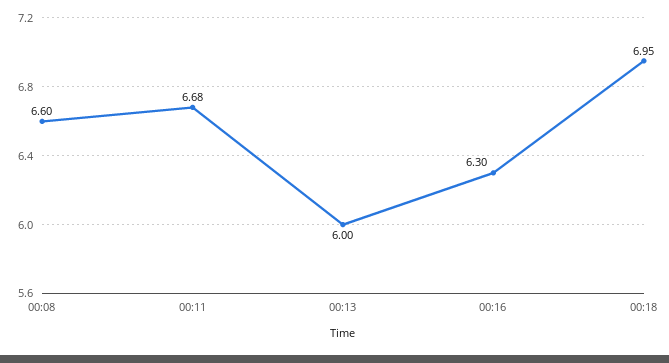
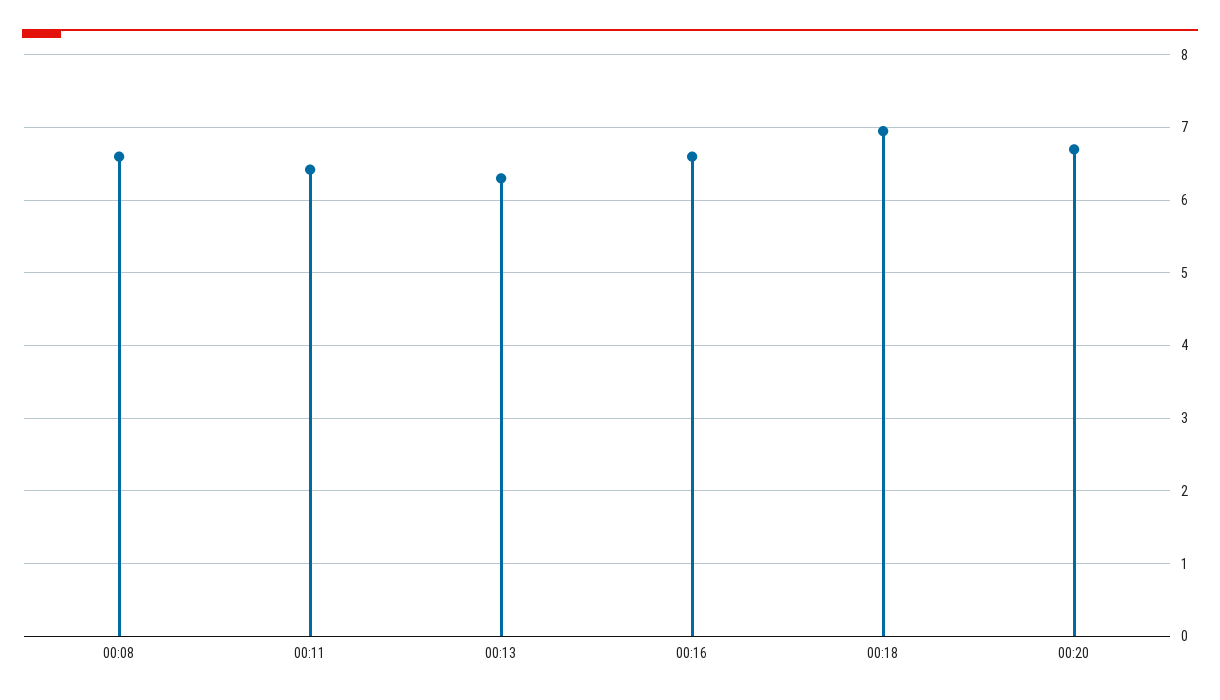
00:11: 6.68 -> 6.4
00:13: 6 -> 6.3
00:16: 6.3 -> 6.6
00:20: none -> 6.7

